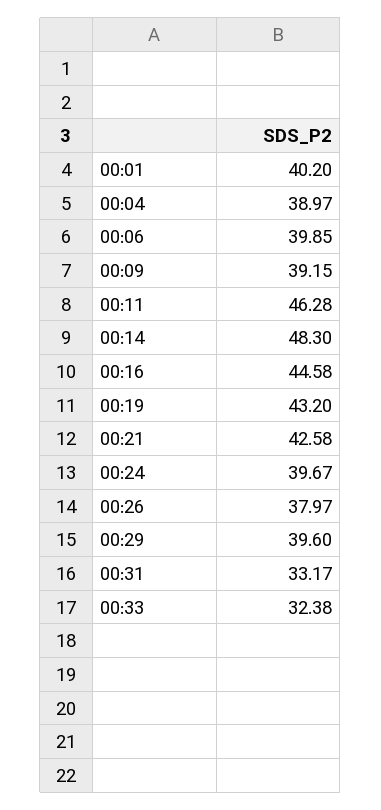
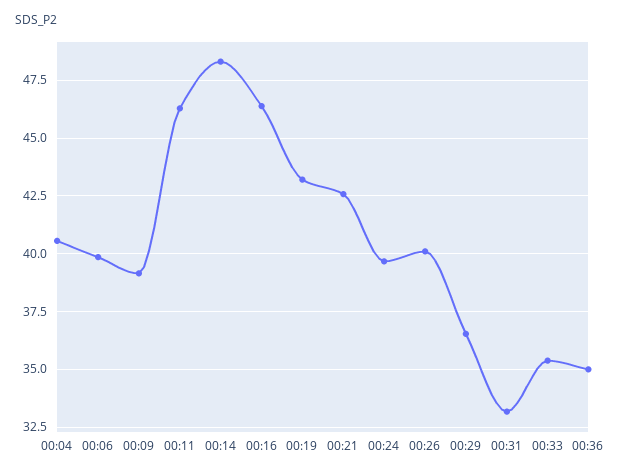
00:01: 40.2 -> none
00:04: 38.97 -> 40.5
00:16: 44.58 -> 46.5
00:26: 37.97 -> 40
00:29: 39.6 -> 36.5
00:33: 32.38 -> 35.5
00:36: none -> 35

